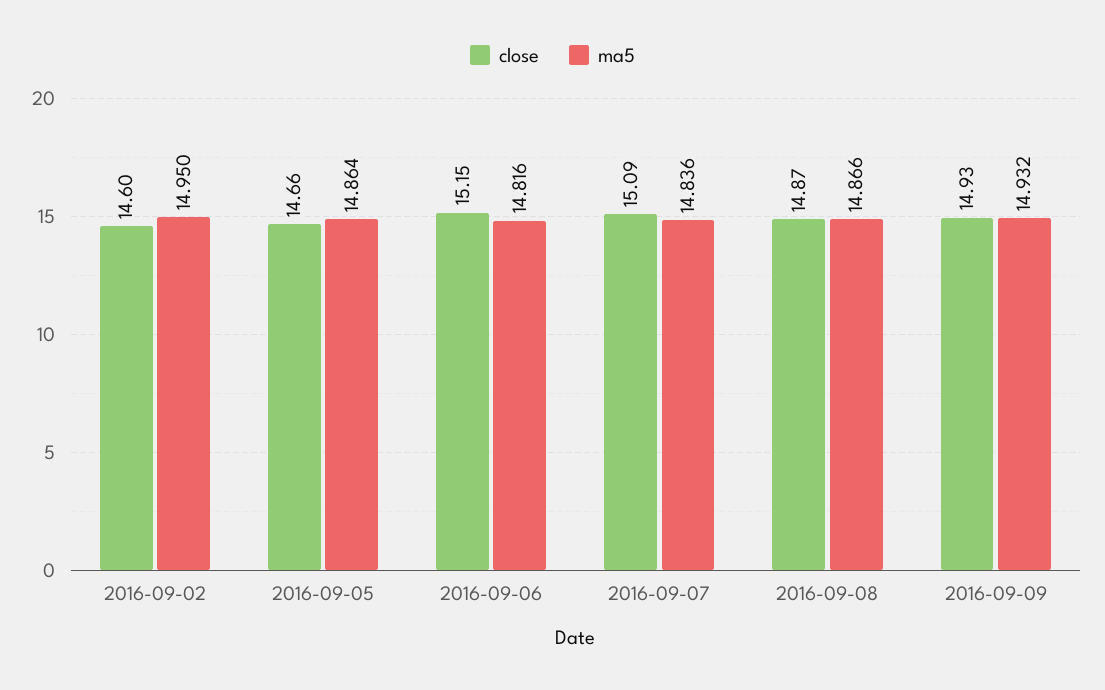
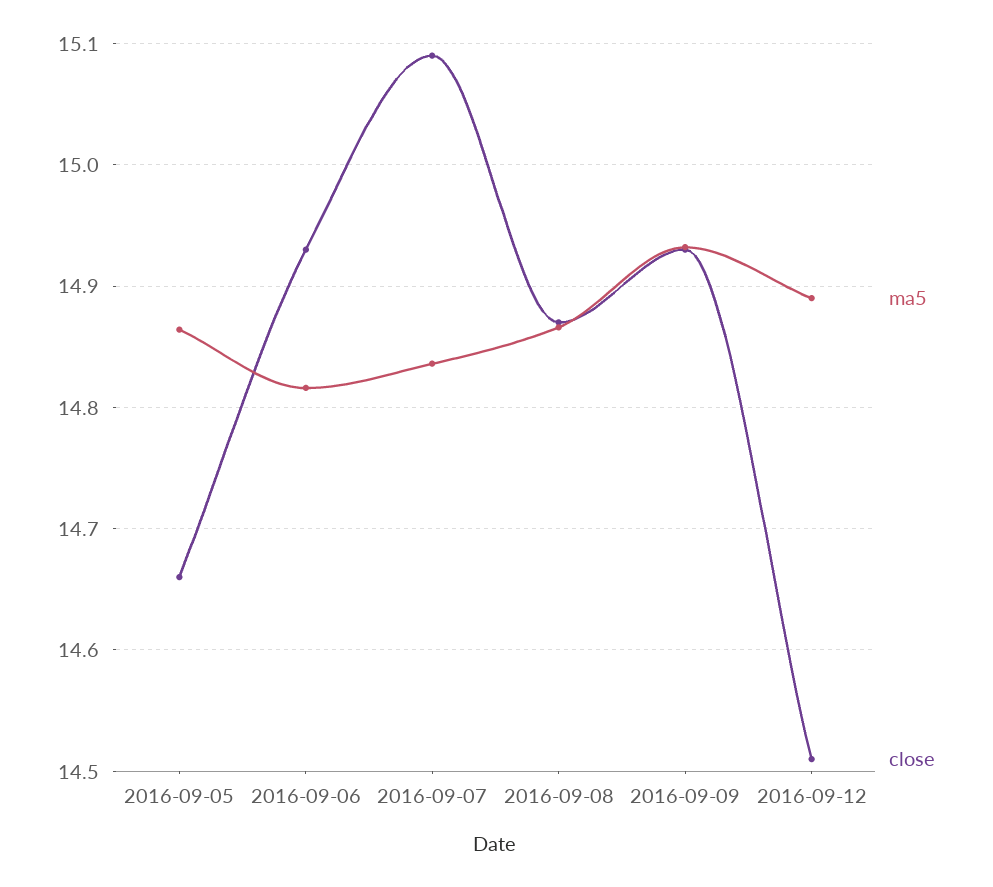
close, 2016-09-02: 14.6 -> none
ma5, 2016-09-02: 14.95 -> none
close, 2016-09-06: 15.15 -> 14.93
ma5, 2016-09-12: none -> 14.89
close, 2016-09-12: none -> 14.51

